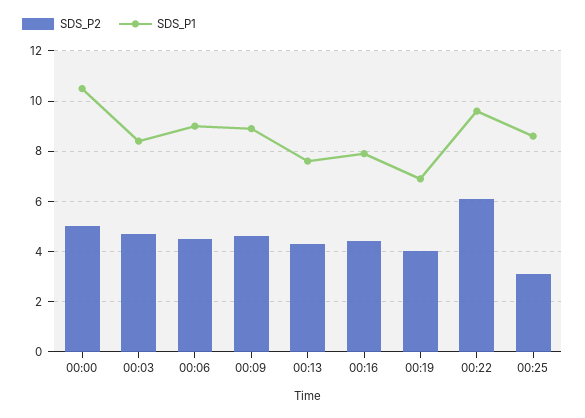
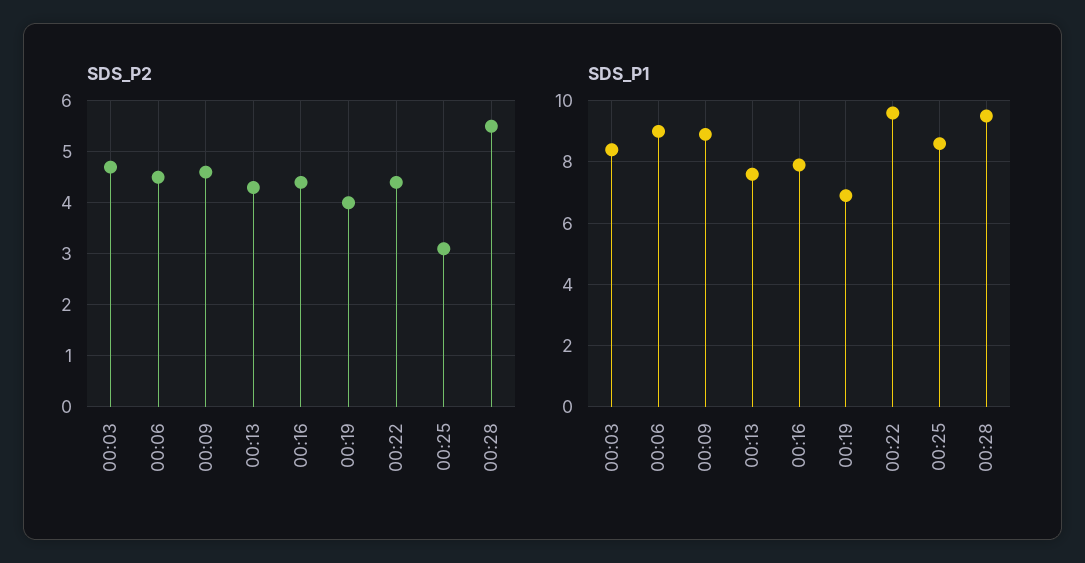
SDS_P2, 00:00: 5 -> none
SDS_P1, 00:00: 10.5 -> none
SDS_P2, 00:22: 6 -> 4.5
SDS_P2, 00:28: none -> 5.5
SDS_P1, 00:28: none -> 9.5

